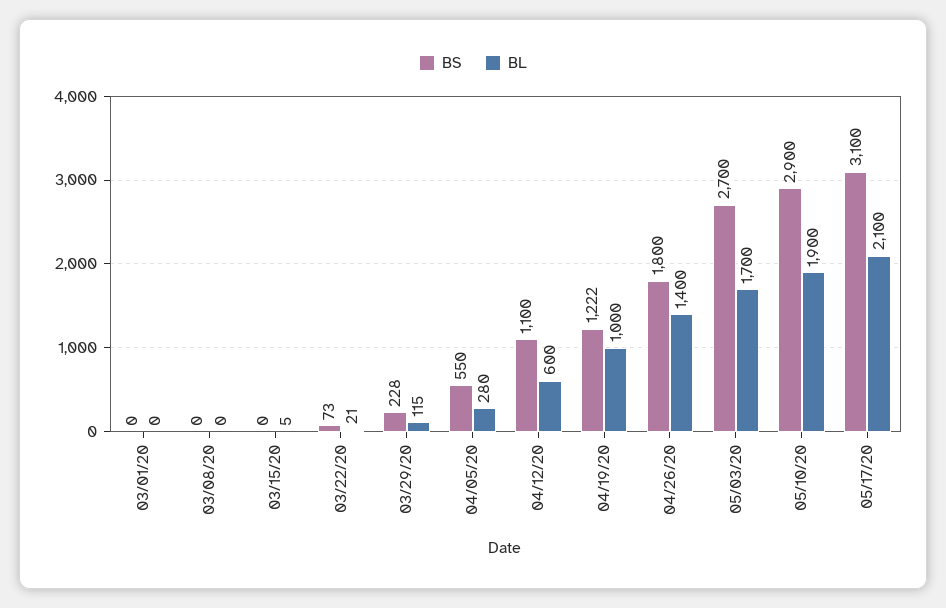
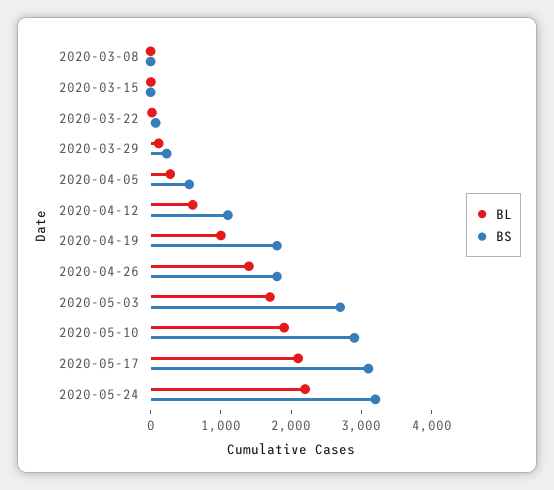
BS, 03/01/20: 0 -> none
BL, 03/01/20: 0 -> none
BS, 04/19/20: 1222 -> 1800
BL, 2020-05-24: none -> 2200
BS, 2020-05-24: none -> 3200

